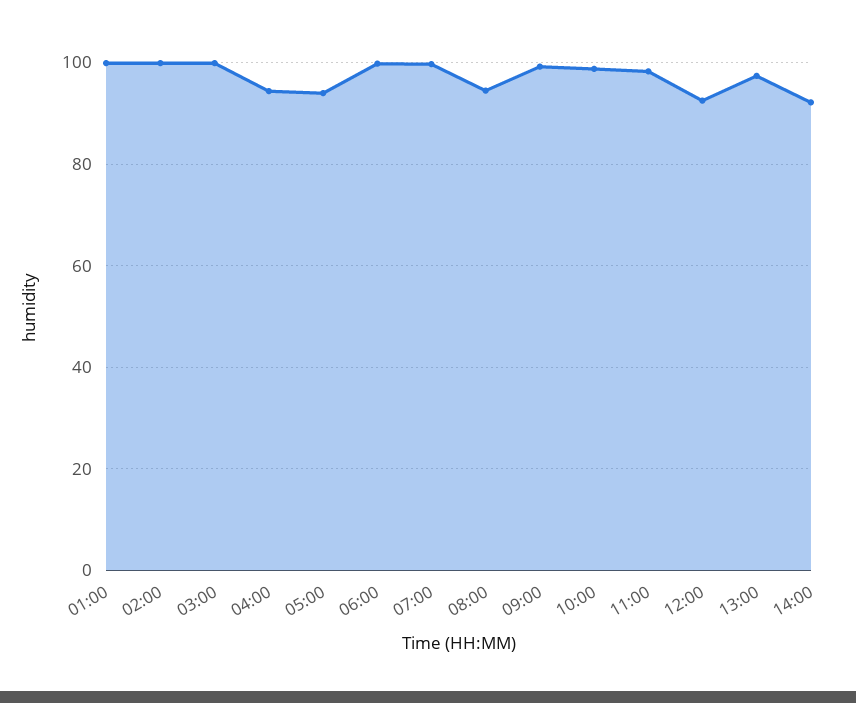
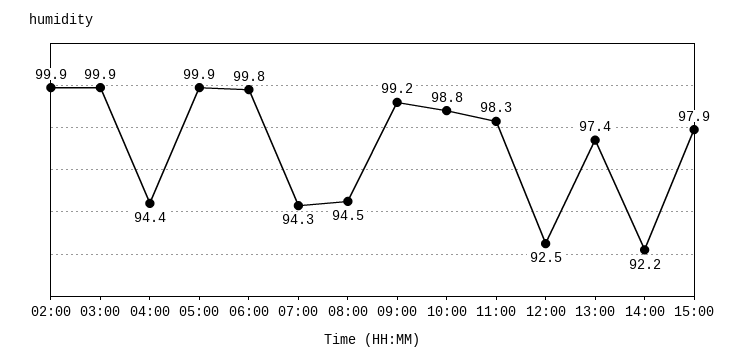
01:00: 100 -> none
05:00: 94 -> 99.9
07:00: 100 -> 94.3
15:00: none -> 97.9

